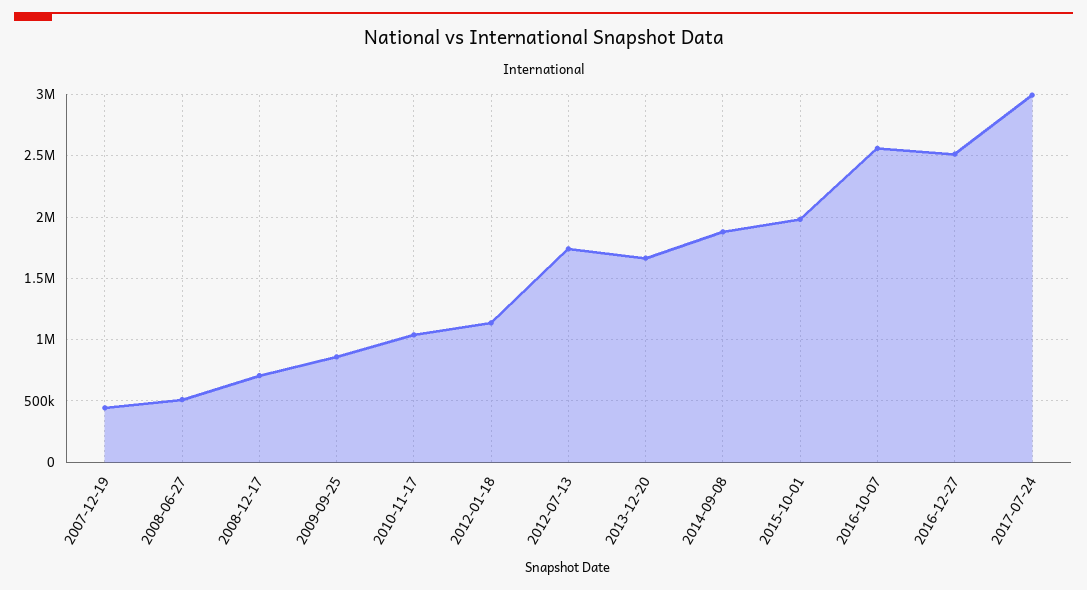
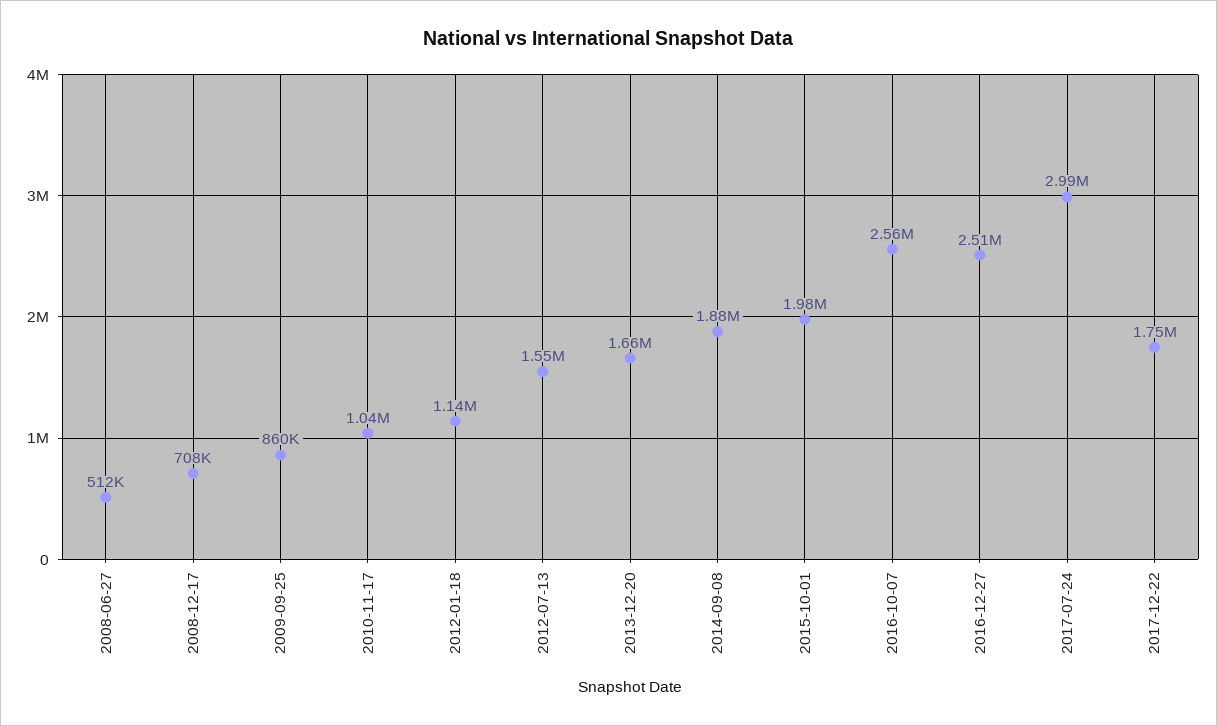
2007-12-19: 450000 -> none
2012-07-13: 1750000 -> 1550000
2017-12-22: none -> 1750000

